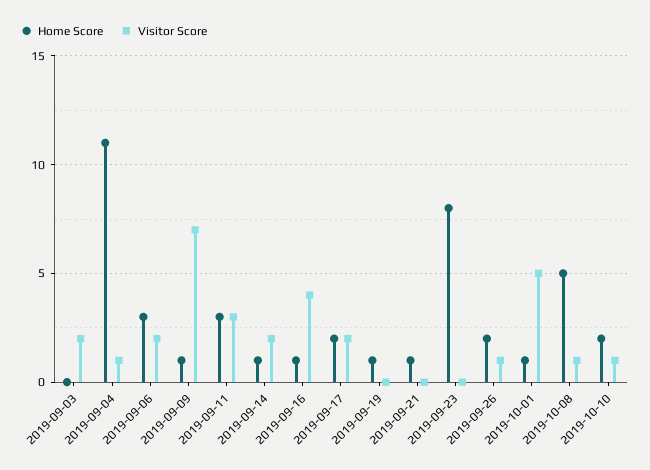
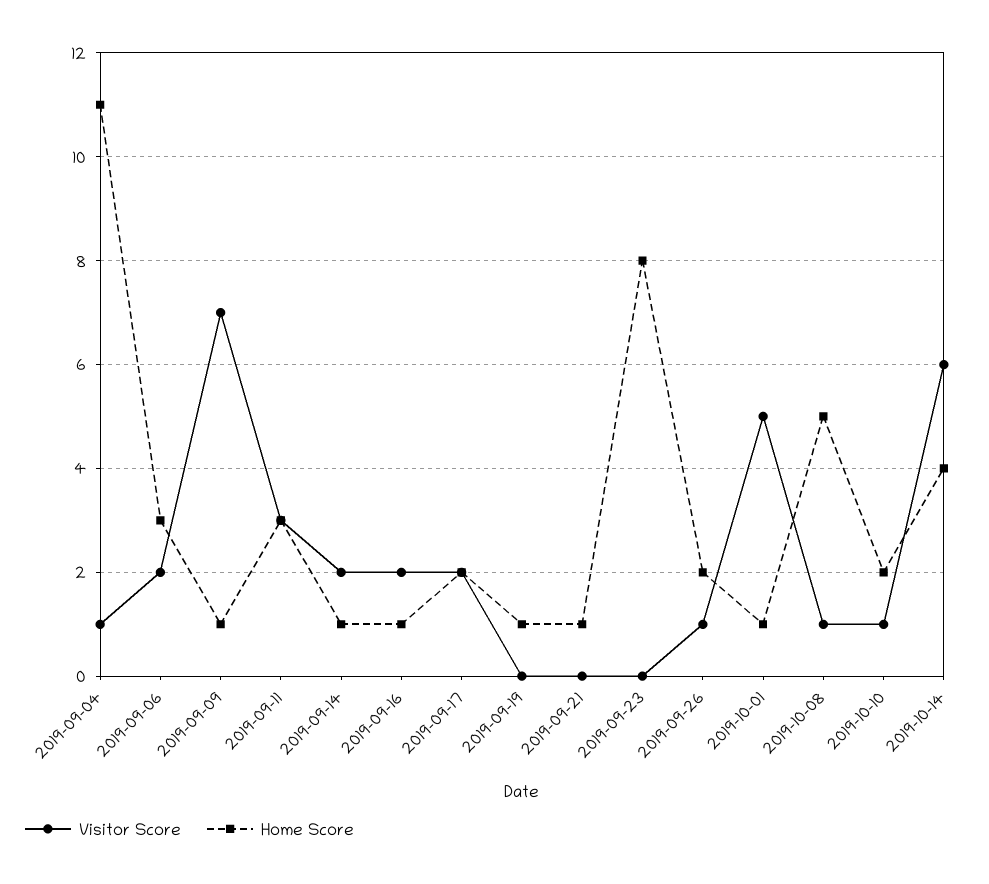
Home Score, 2019-09-03: 0 -> none
Visitor Score, 2019-09-03: 2 -> none
Visitor Score, 2019-09-16: 4 -> 2
Visitor Score, 2019-10-14: none -> 6
Home Score, 2019-10-14: none -> 4

